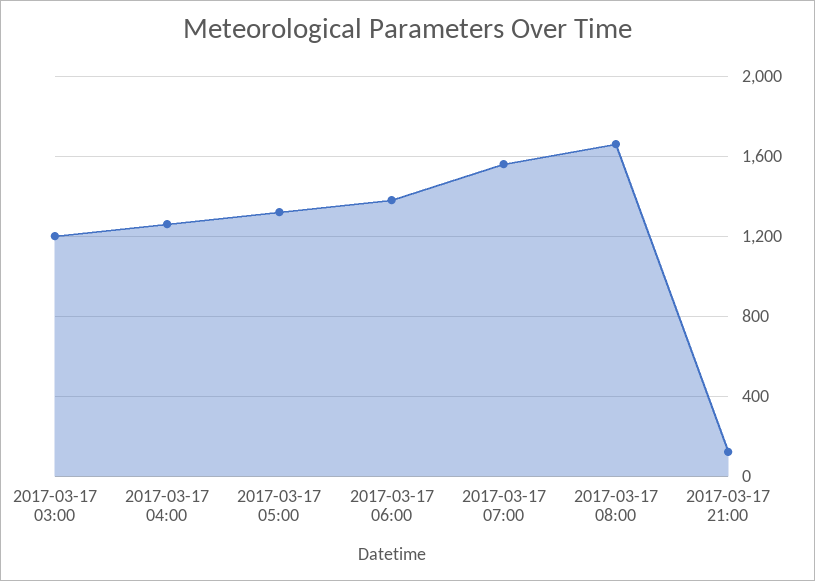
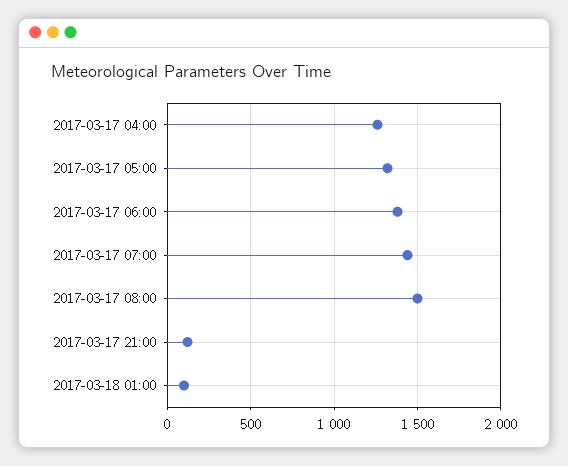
2017-03-17 03:00: 1200 -> none
2017-03-17 07:00: 1550 -> 1450
2017-03-17 08:00: 1650 -> 1500
2017-03-18 01:00: none -> 100

